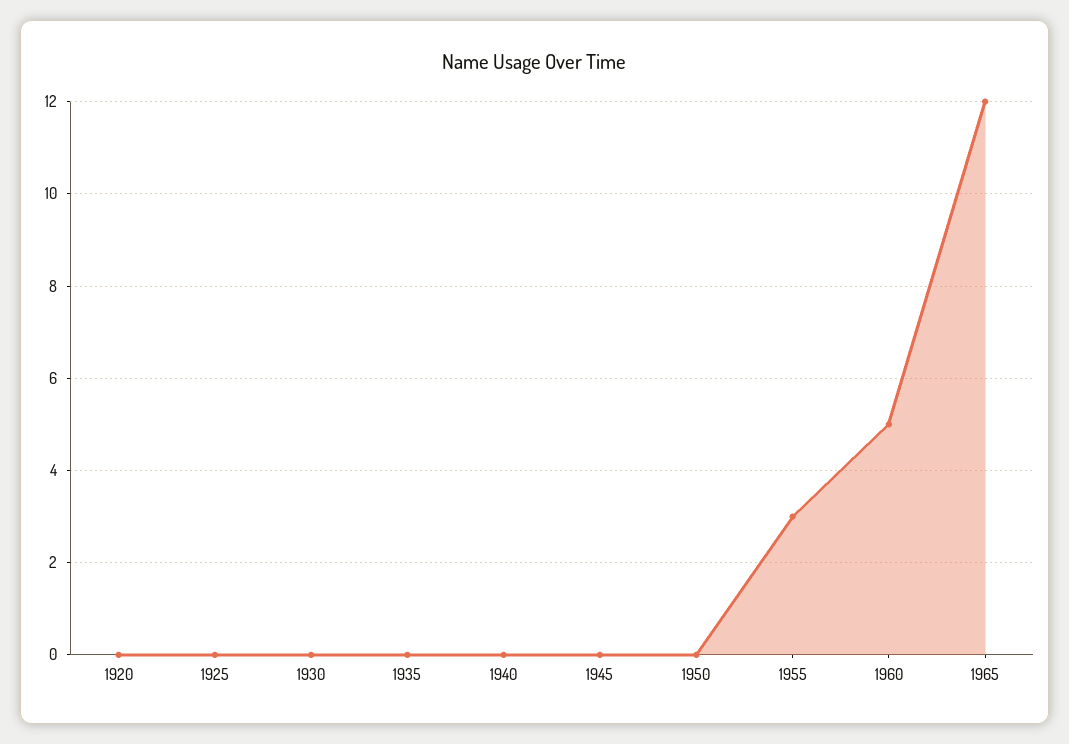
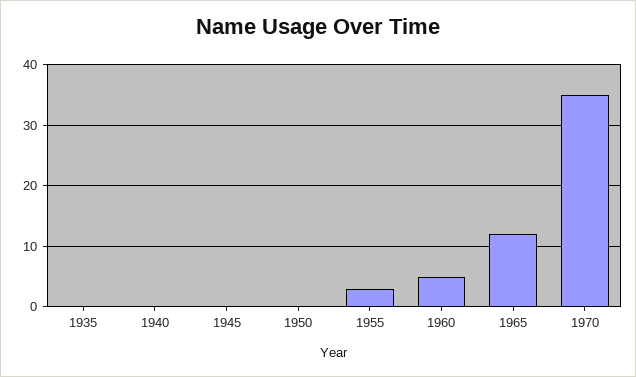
1920: 0 -> none
1925: 0 -> none
1930: 0 -> none
1970: none -> 35

